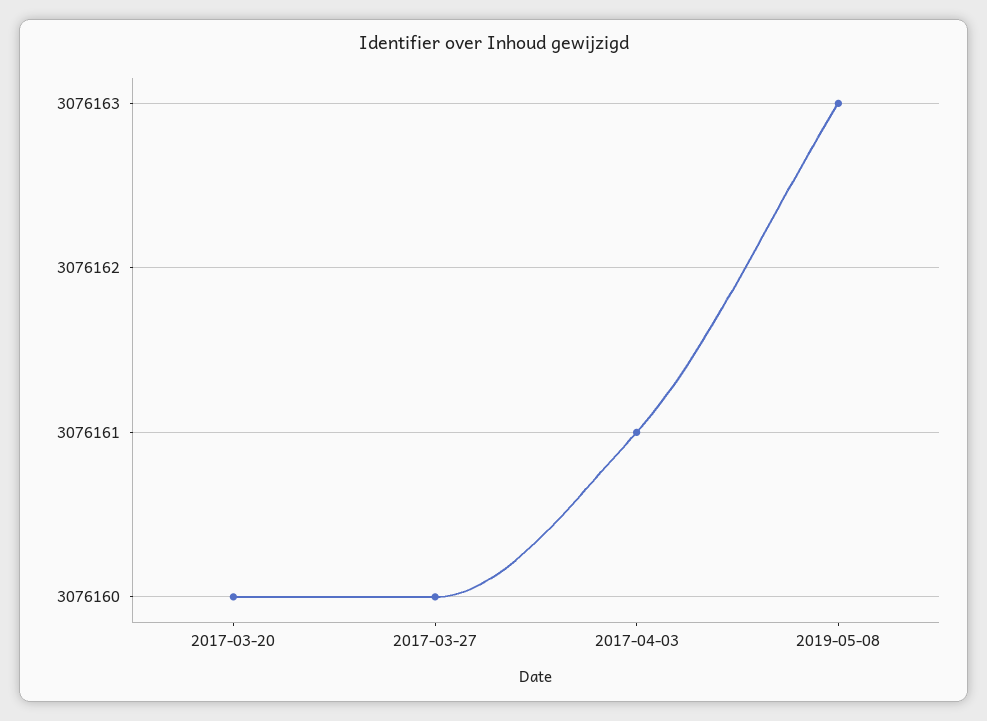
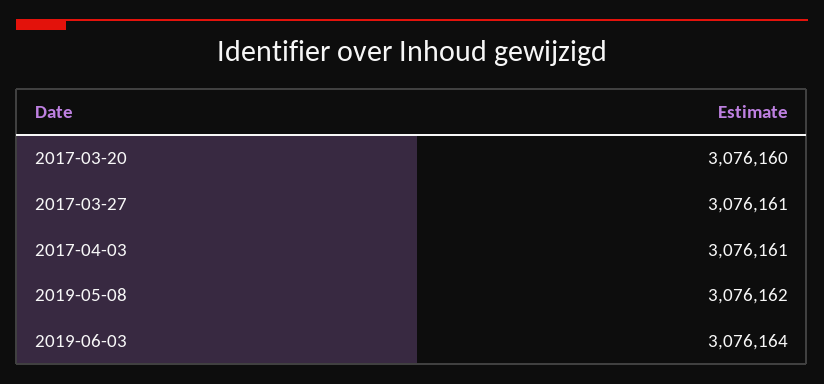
2017-03-27: 3076160 -> 3076161
2019-05-08: 3076163 -> 3076162
2019-06-03: none -> 3076164

